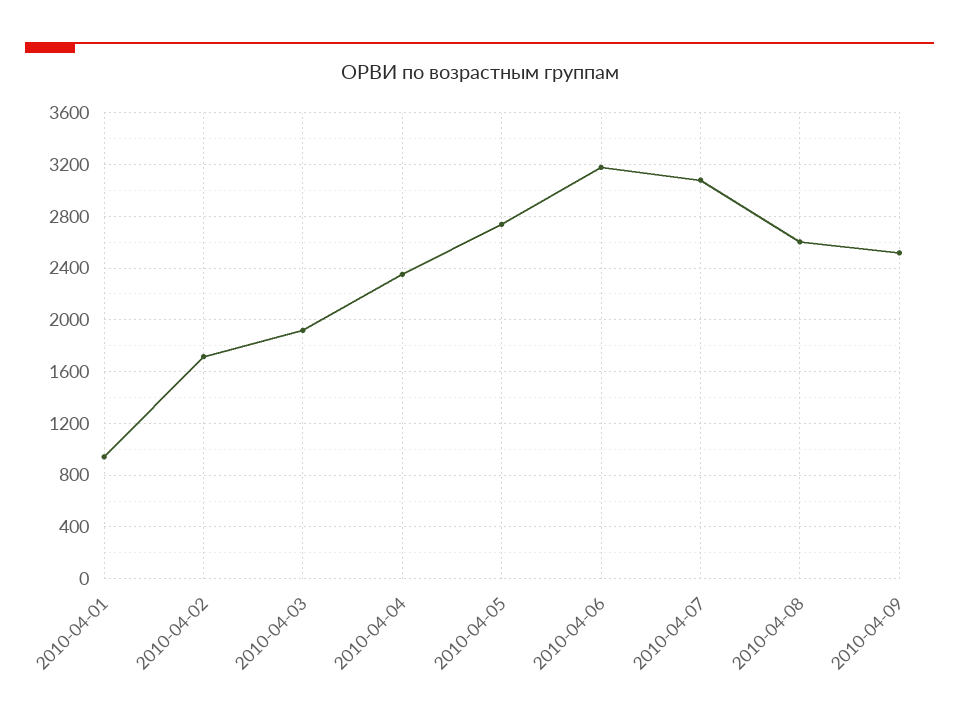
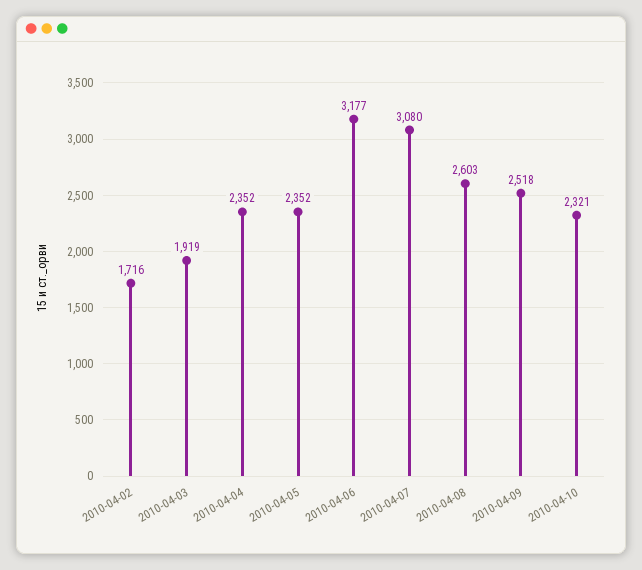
2010-04-01: 950 -> none
2010-04-05: 2750 -> 2352
2010-04-10: none -> 2321

